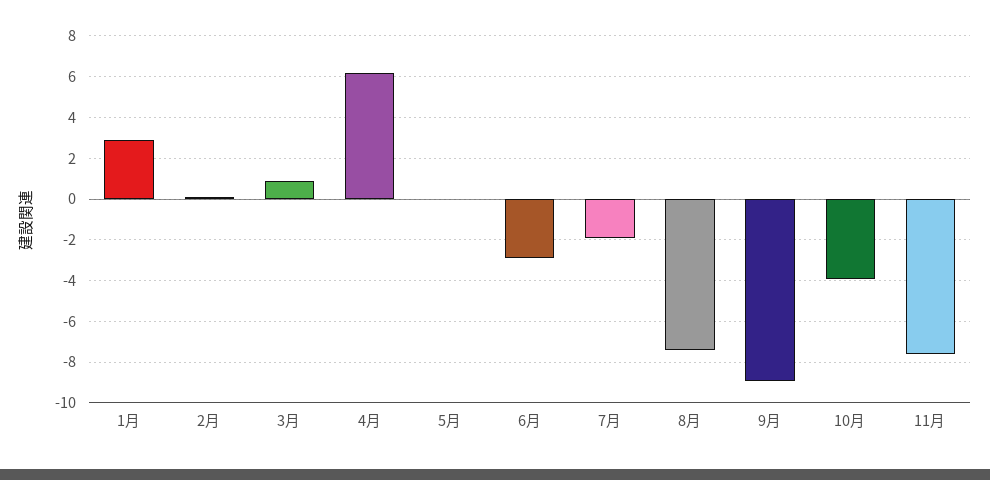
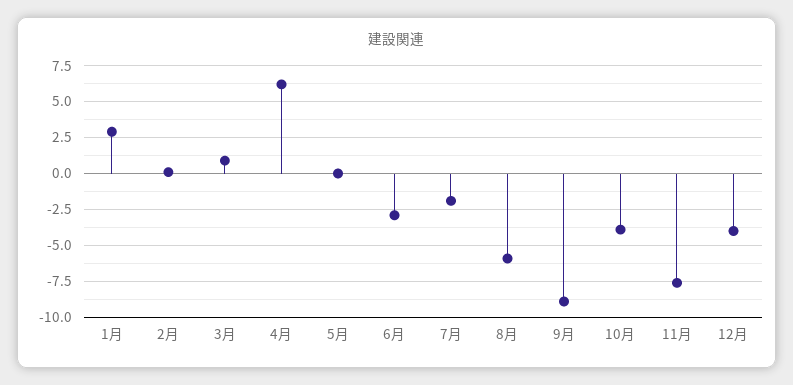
8月: -7.5 -> -6
12月: none -> -4

